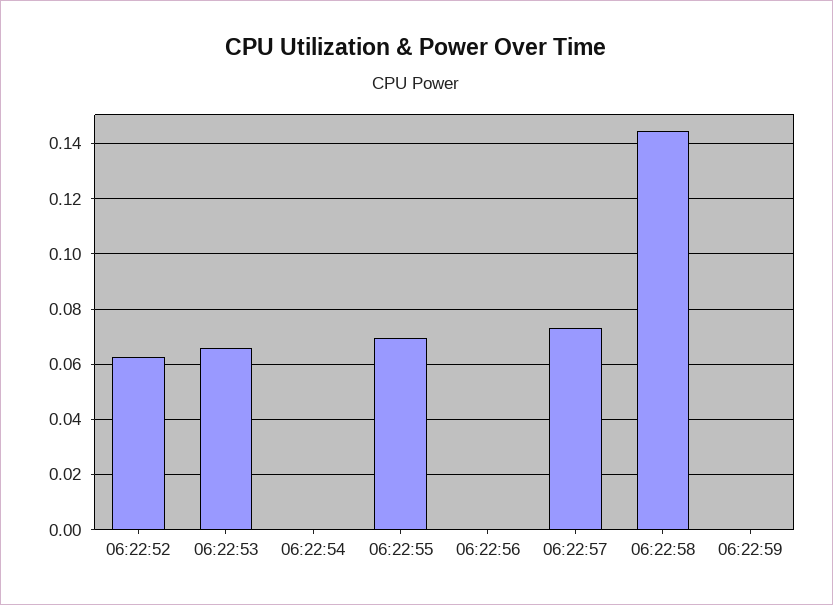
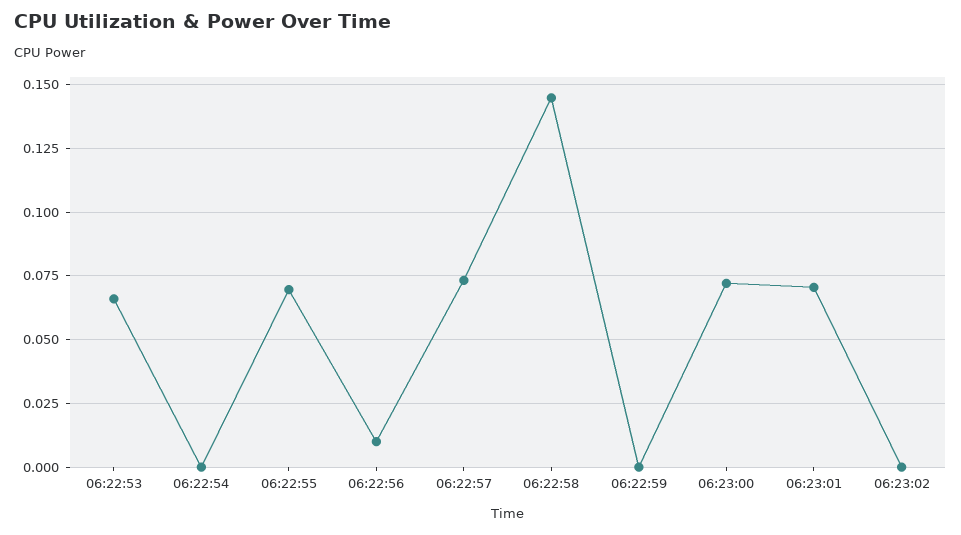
06:22:52: 0.0625 -> none
06:22:56: 0 -> 0.01
06:23:00: none -> 0.0725
06:23:01: none -> 0.07
06:23:02: none -> 0

